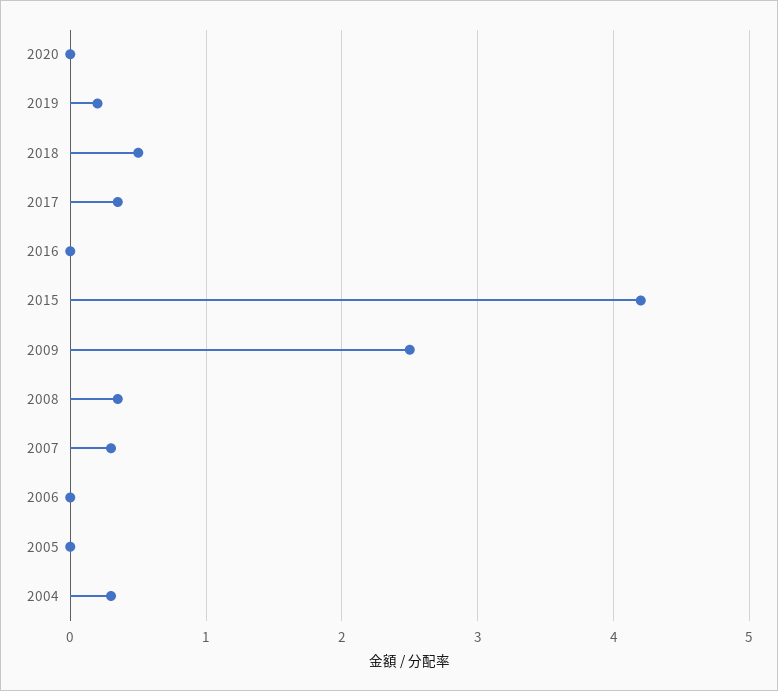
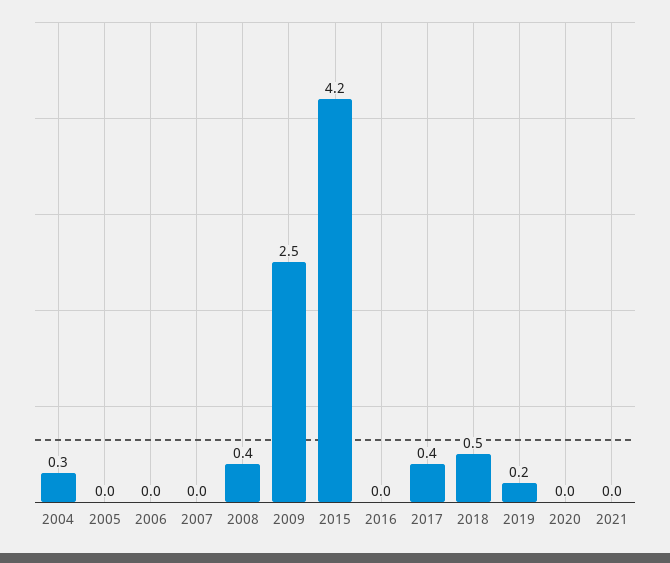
2007: 0.3 -> 0
2021: none -> 0

